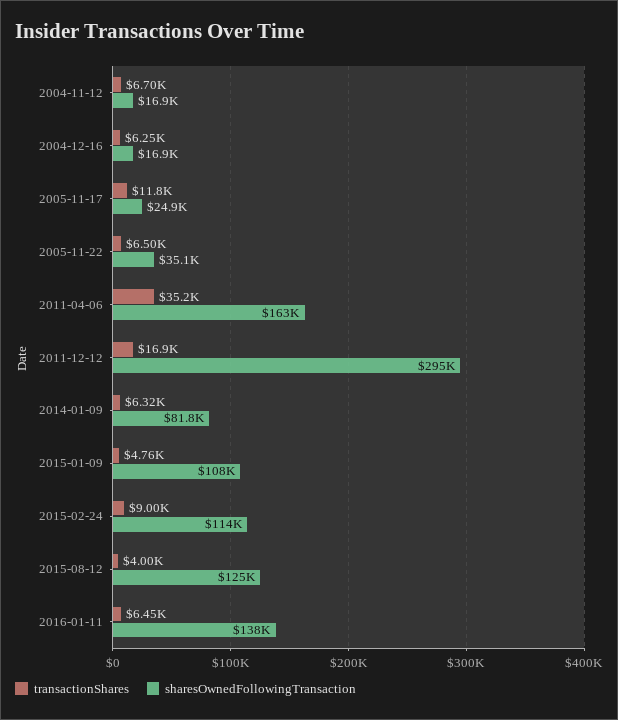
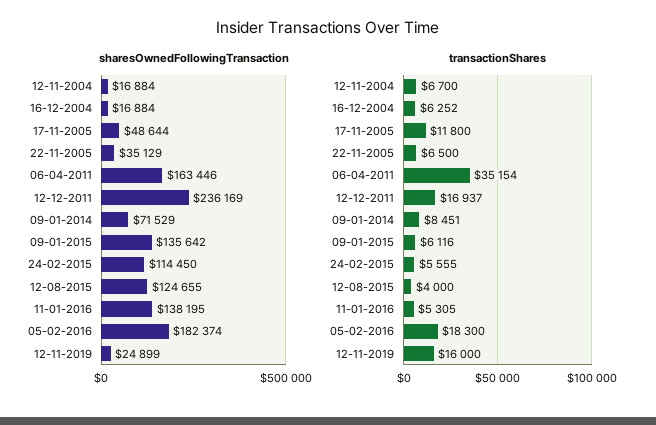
sharesOwnedFollowingTransaction, 2005-11-17: 24900 -> 48644
sharesOwnedFollowingTransaction, 2011-12-12: 295000 -> 236169
transactionShares, 2014-01-09: 6320 -> 8451
sharesOwnedFollowingTransaction, 2014-01-09: 81800 -> 71529
transactionShares, 2015-01-09: 4760 -> 6116
sharesOwnedFollowingTransaction, 2015-01-09: 108000 -> 135642
transactionShares, 2015-02-24: 9000 -> 5555
transactionShares, 2016-01-11: 6450 -> 5305
sharesOwnedFollowingTransaction, 05-02-2016: none -> 182374
sharesOwnedFollowingTransaction, 12-11-2019: none -> 24899
transactionShares, 05-02-2016: none -> 18300
transactionShares, 12-11-2019: none -> 16000

